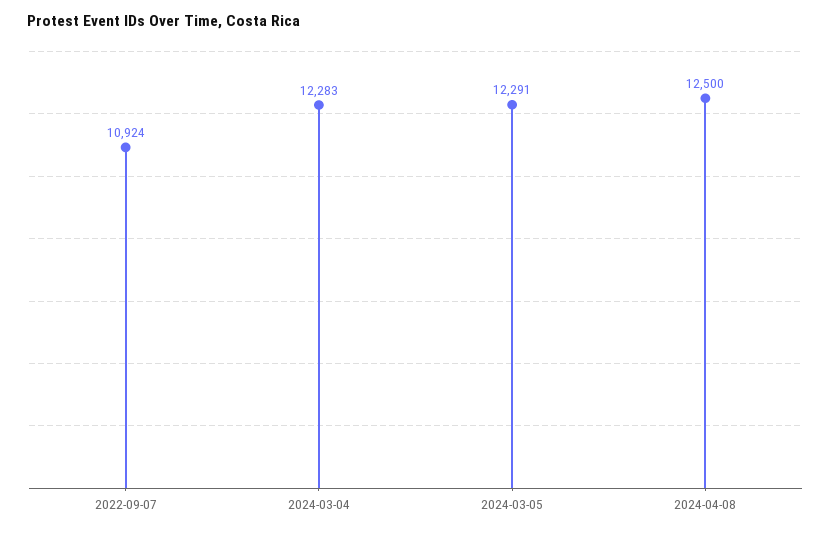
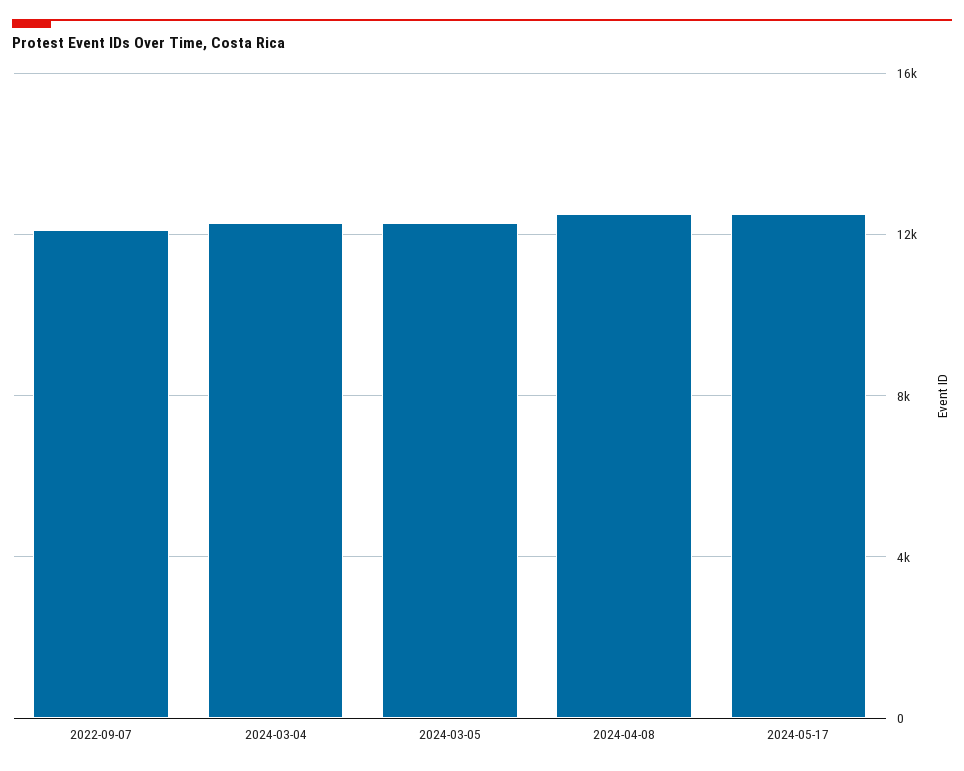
2022-09-07: 10924 -> 12000
2024-05-17: none -> 12500

